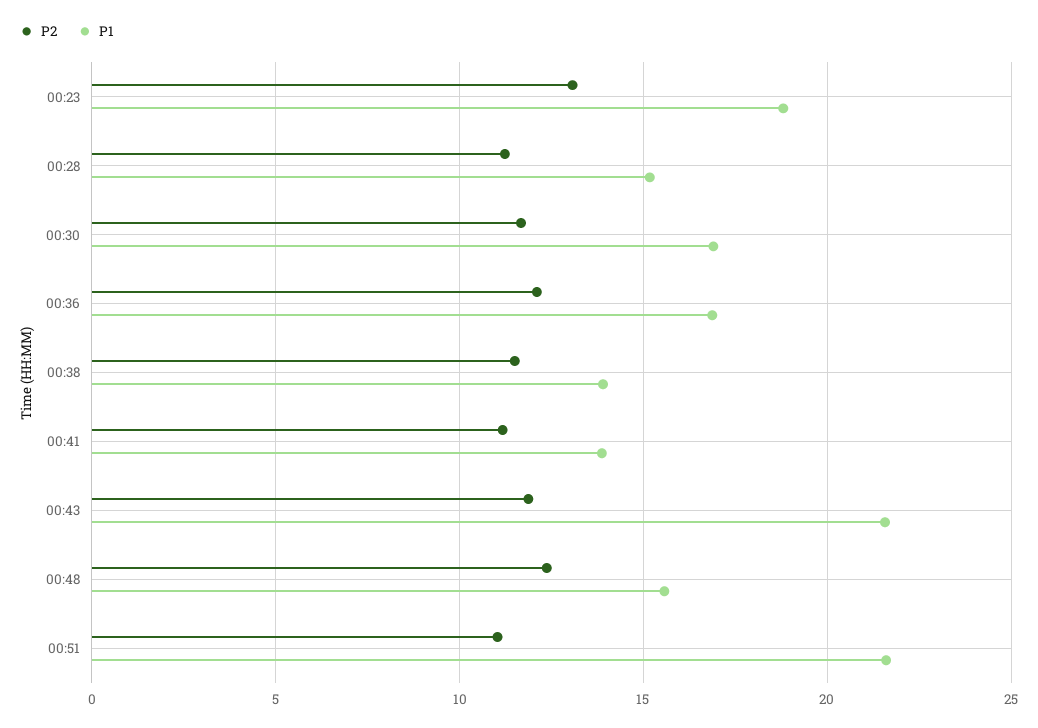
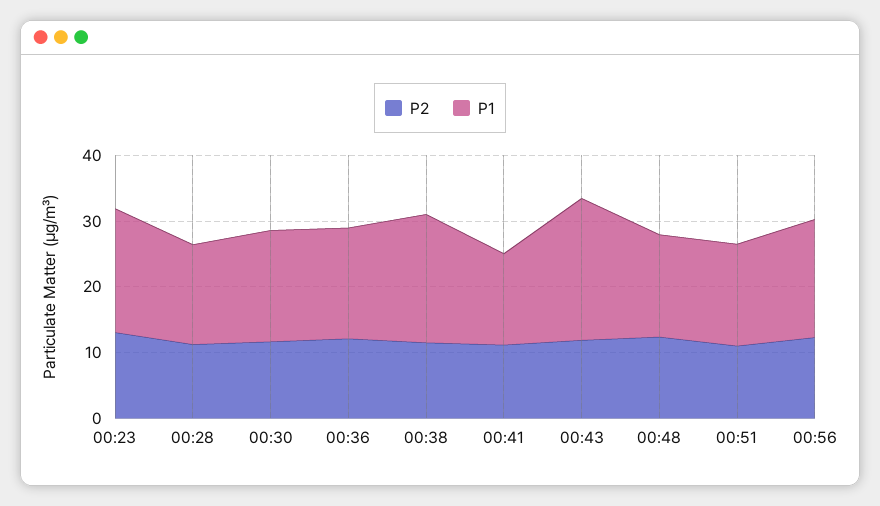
P1, 00:38: 14 -> 20
P1, 00:51: 21.5 -> 16
P2, 00:56: none -> 12
P1, 00:56: none -> 18

